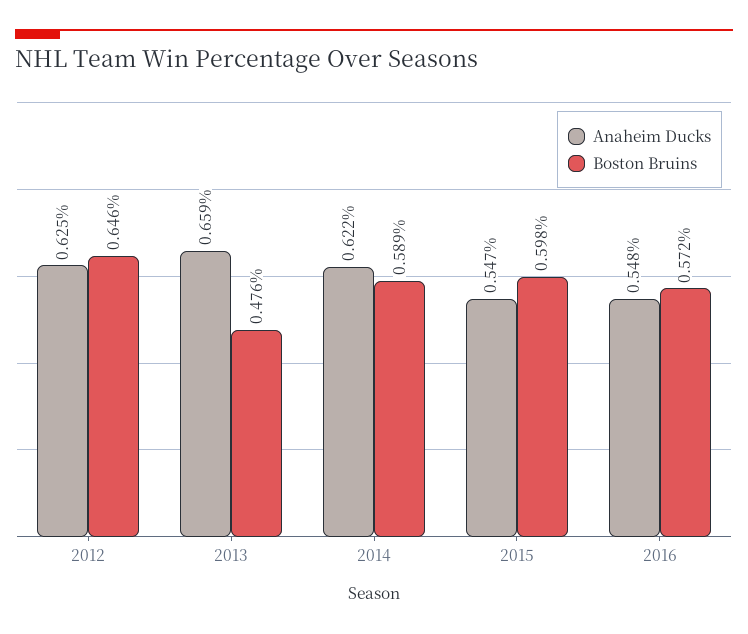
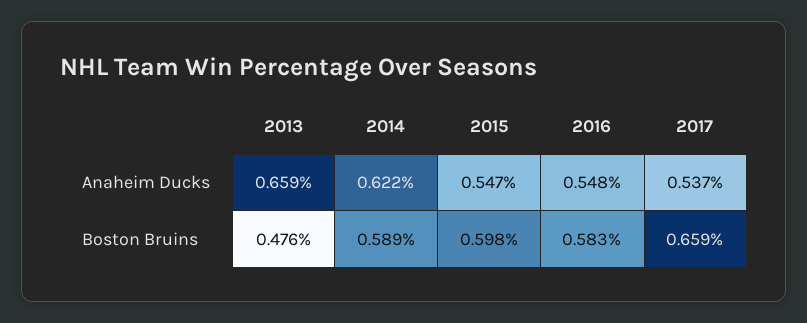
Anaheim Ducks, 2012: 0.625 -> none
Boston Bruins, 2012: 0.646 -> none
Boston Bruins, 2016: 0.572 -> 0.583
Anaheim Ducks, 2017: none -> 0.537
Boston Bruins, 2017: none -> 0.659

